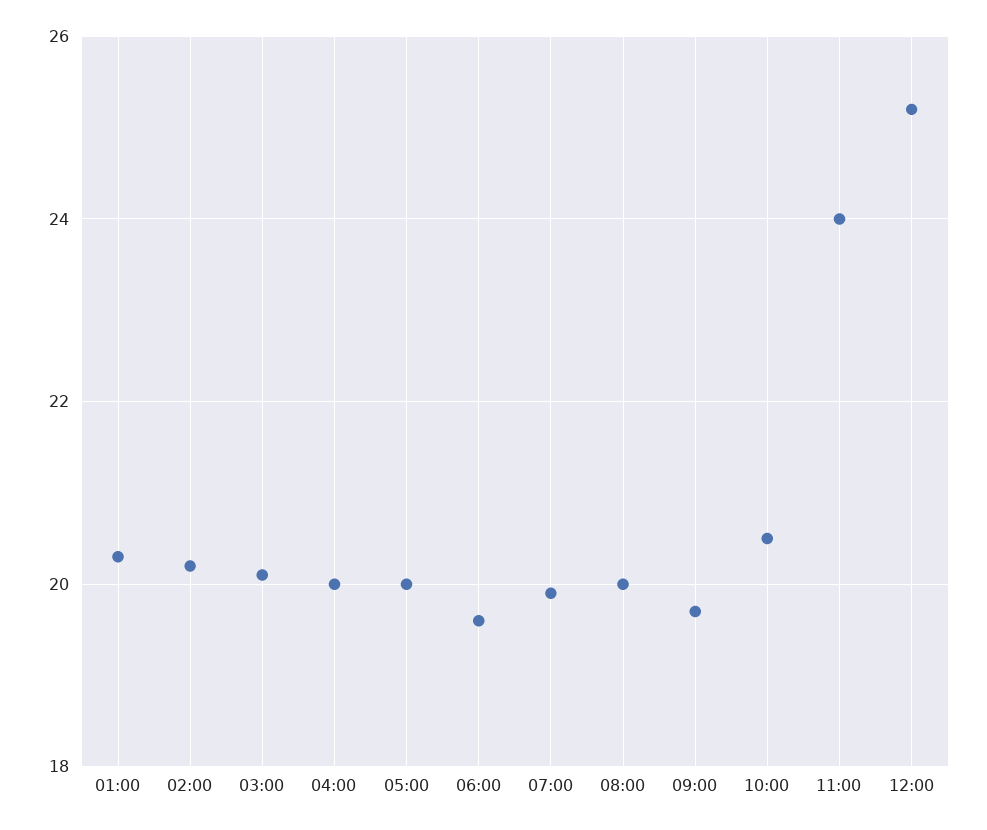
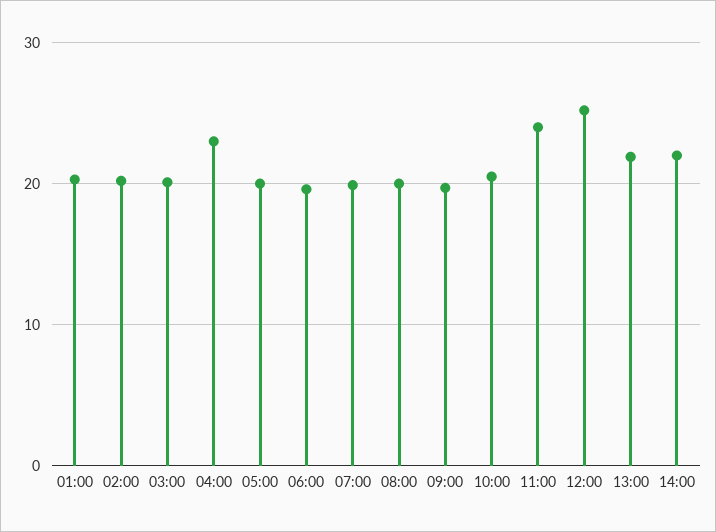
04:00: 20 -> 23
13:00: none -> 22
14:00: none -> 22

